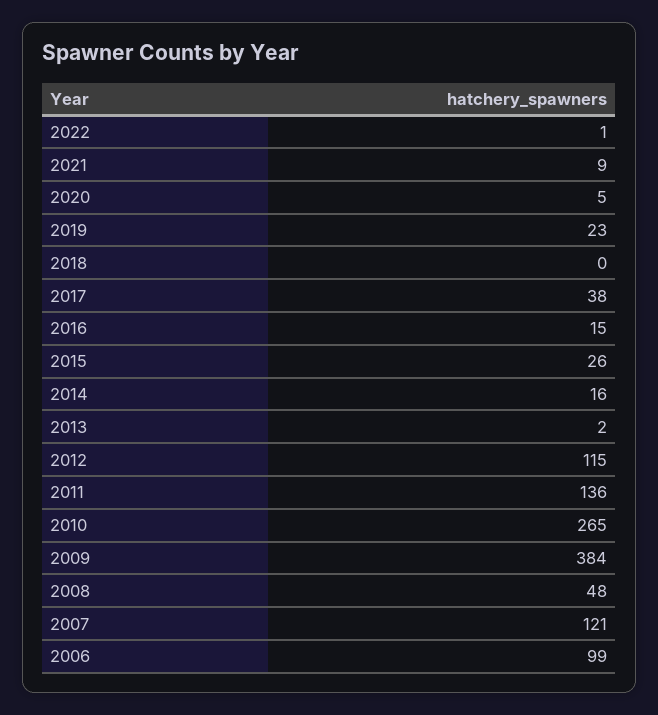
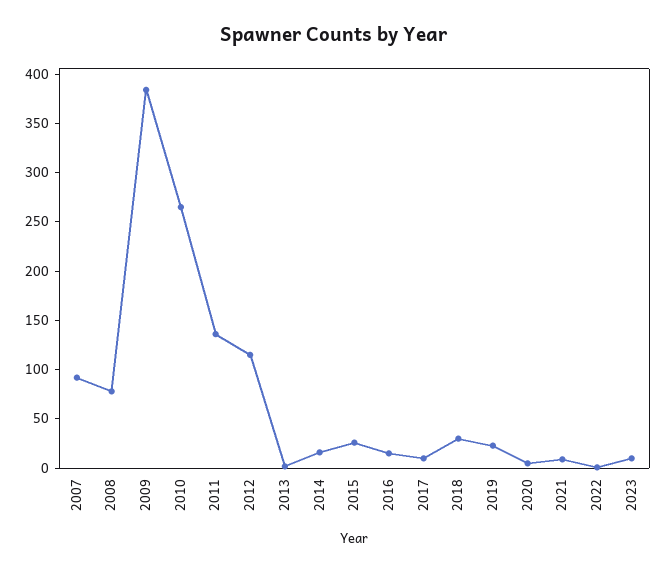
2018: 0 -> 30
2017: 38 -> 10
2008: 48 -> 80
2007: 121 -> 90
2006: 99 -> none
2023: none -> 10

